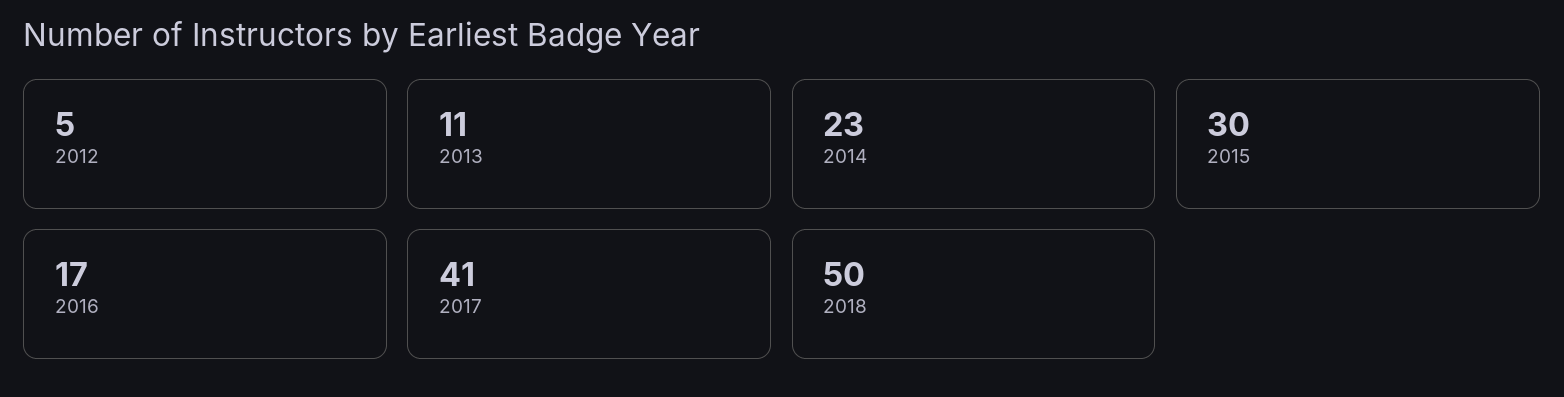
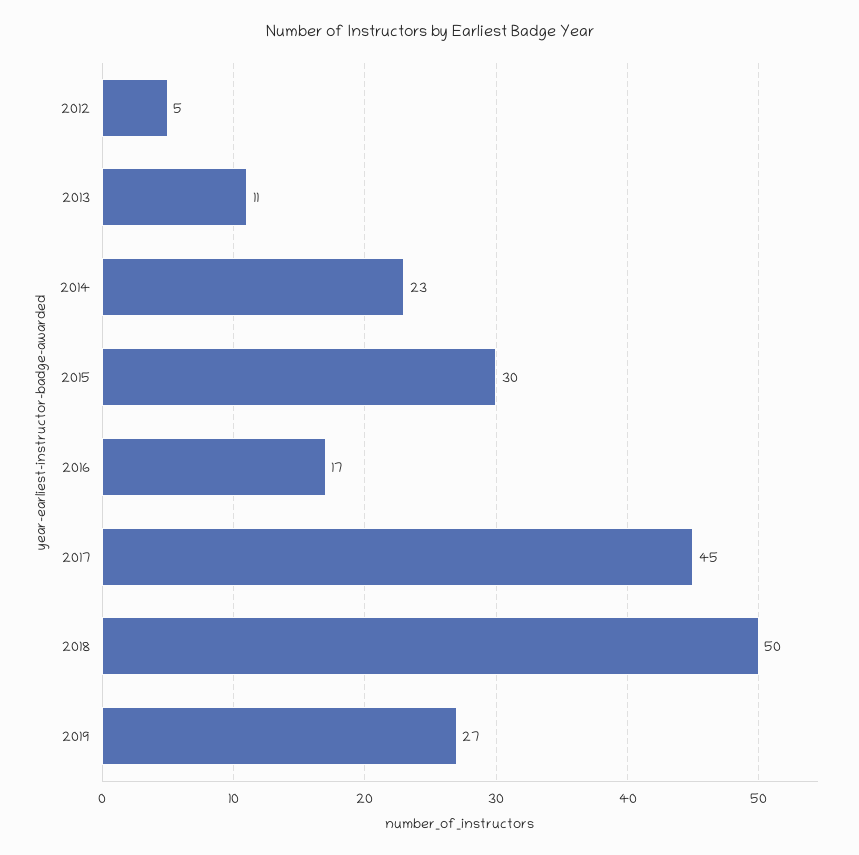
2017: 41 -> 45
2019: none -> 27

